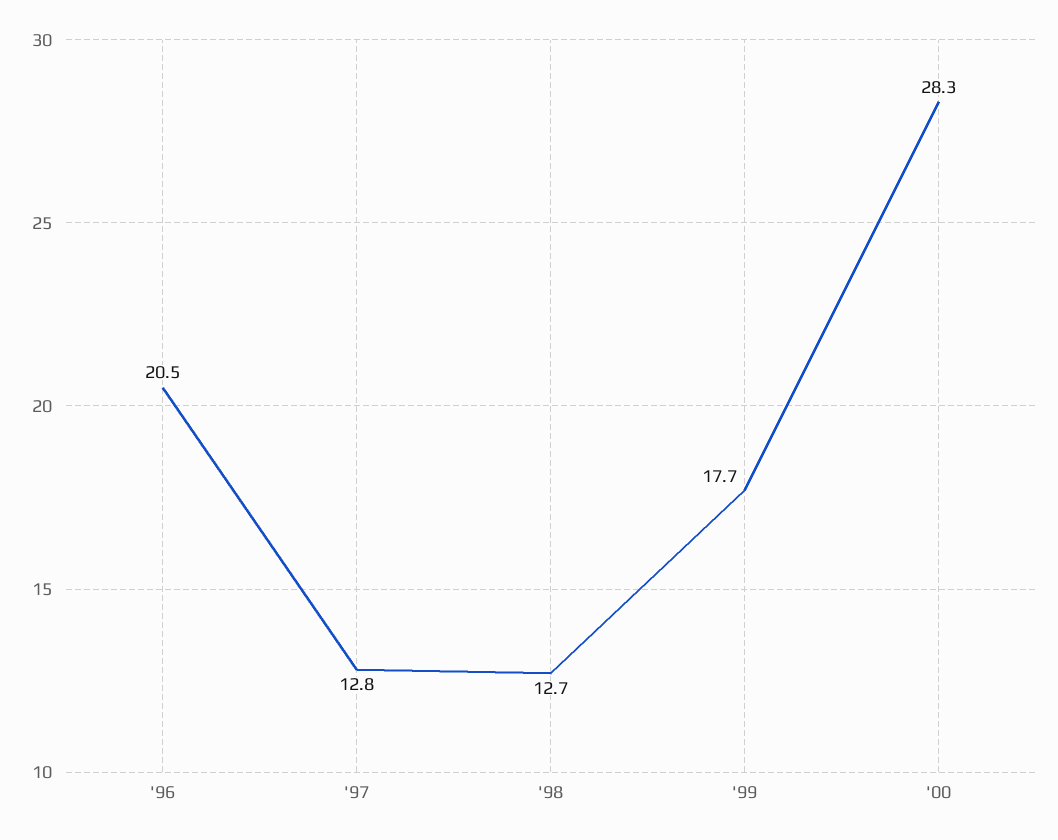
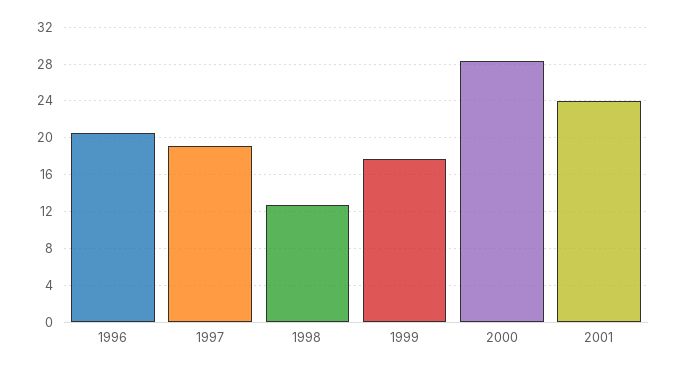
'97: 12.8 -> 19
2001: none -> 24

